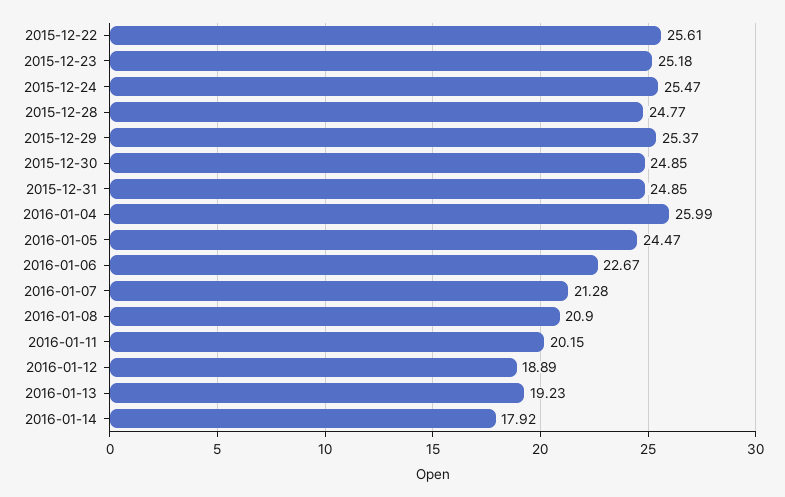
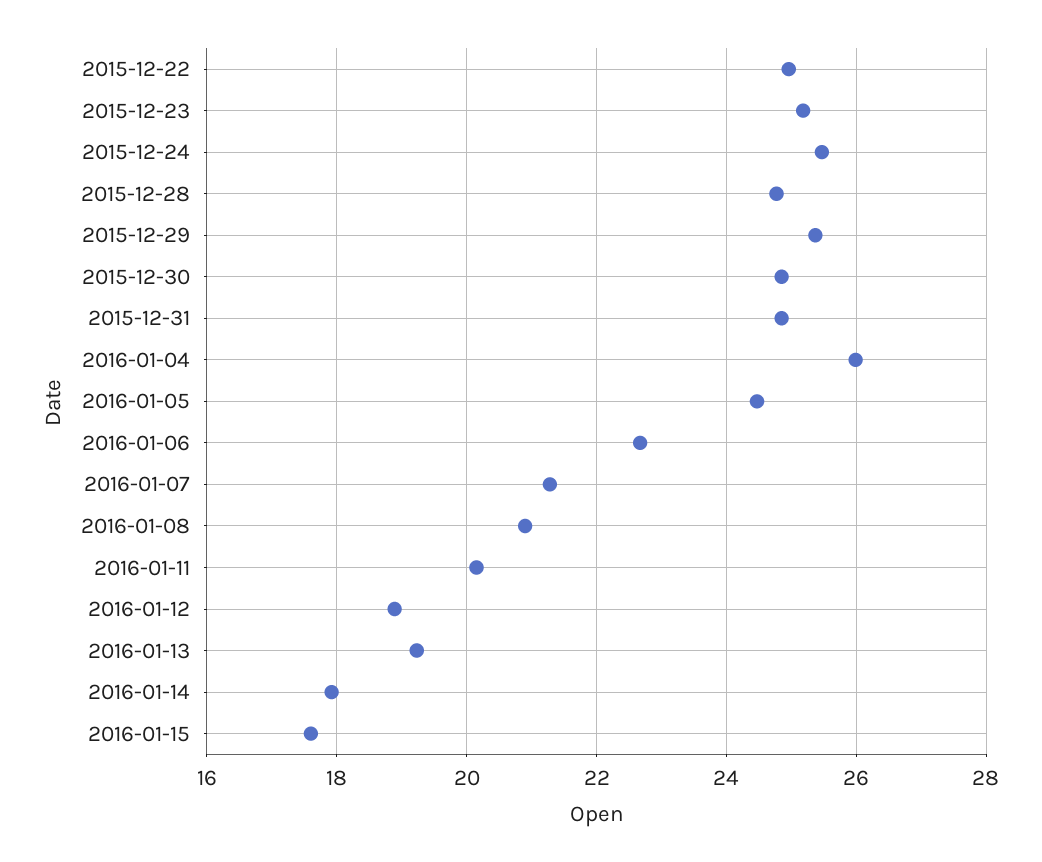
2015-12-22: 25.61 -> 25
2016-01-15: none -> 17.6

